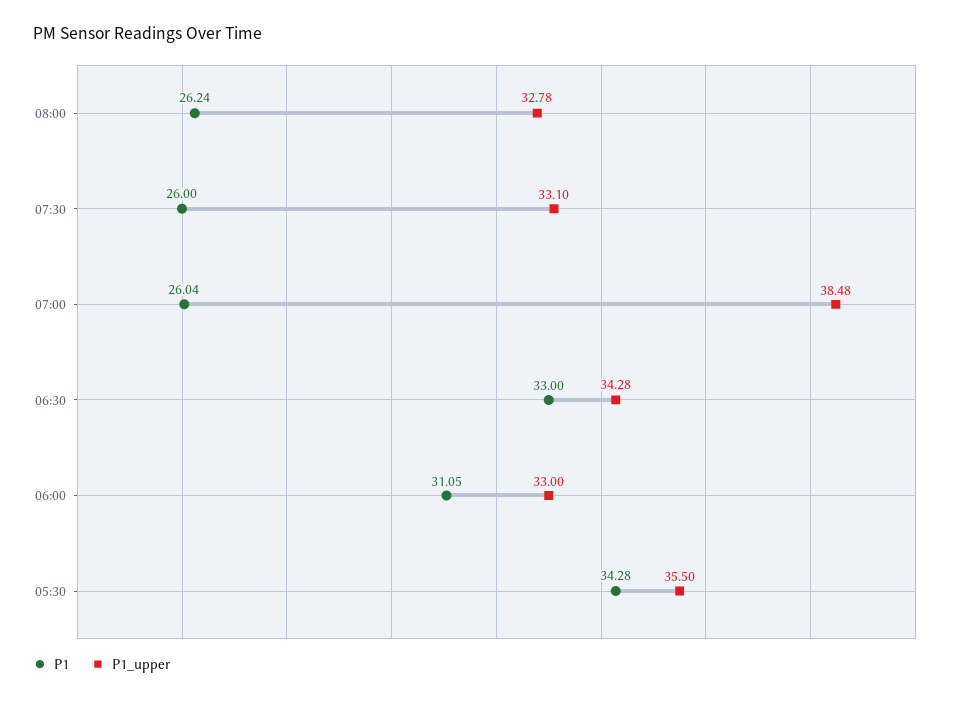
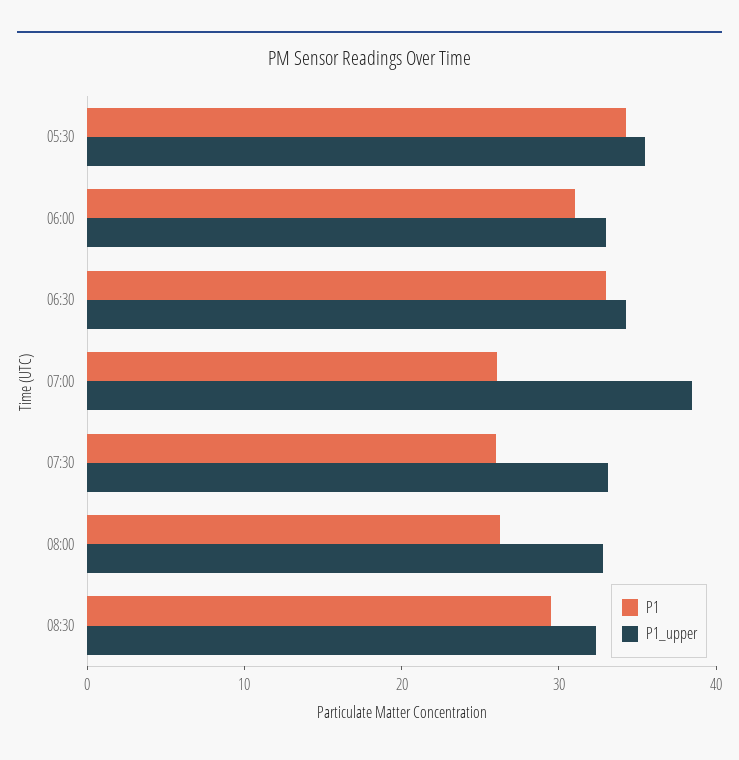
P1, 08:30: none -> 30
P1_upper, 08:30: none -> 32

